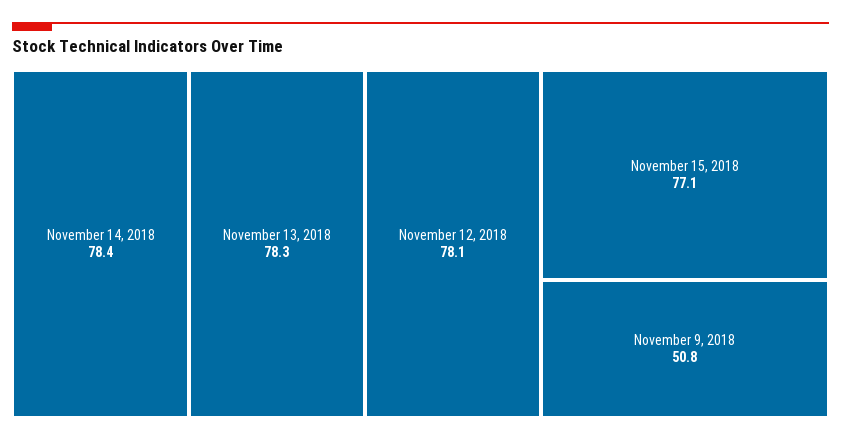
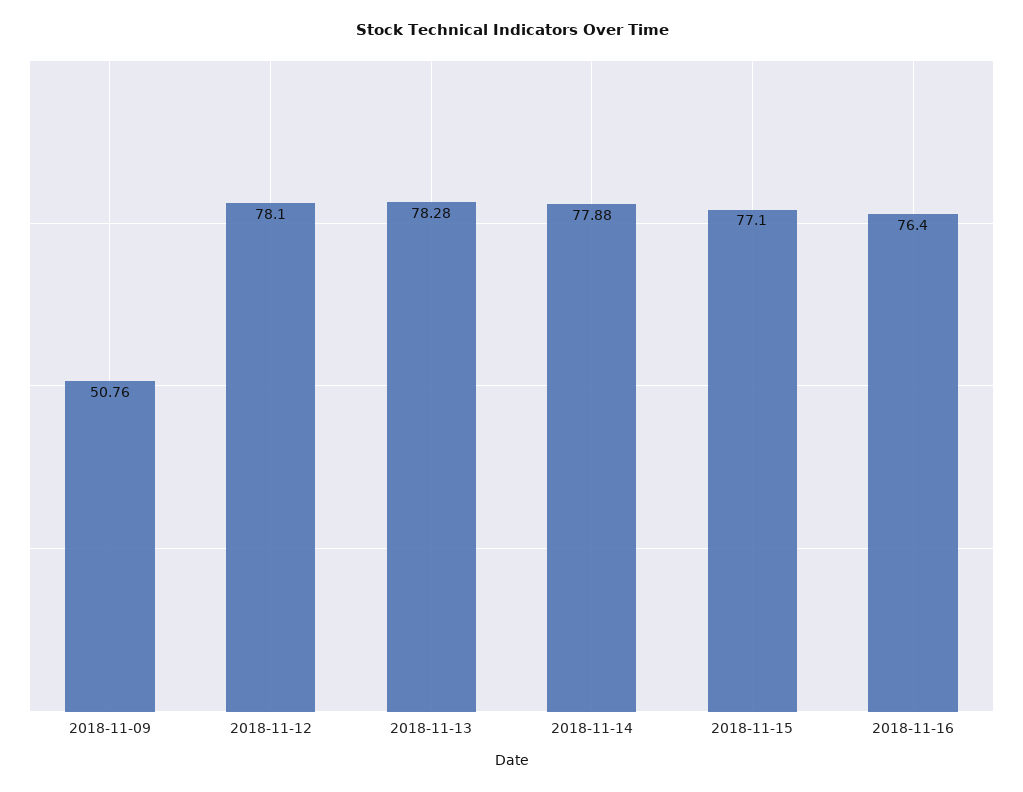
November 14, 2018: 78.4 -> 77.88
2018-11-16: none -> 76.4

